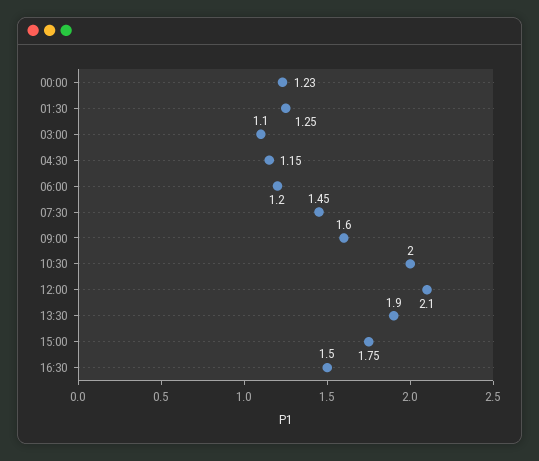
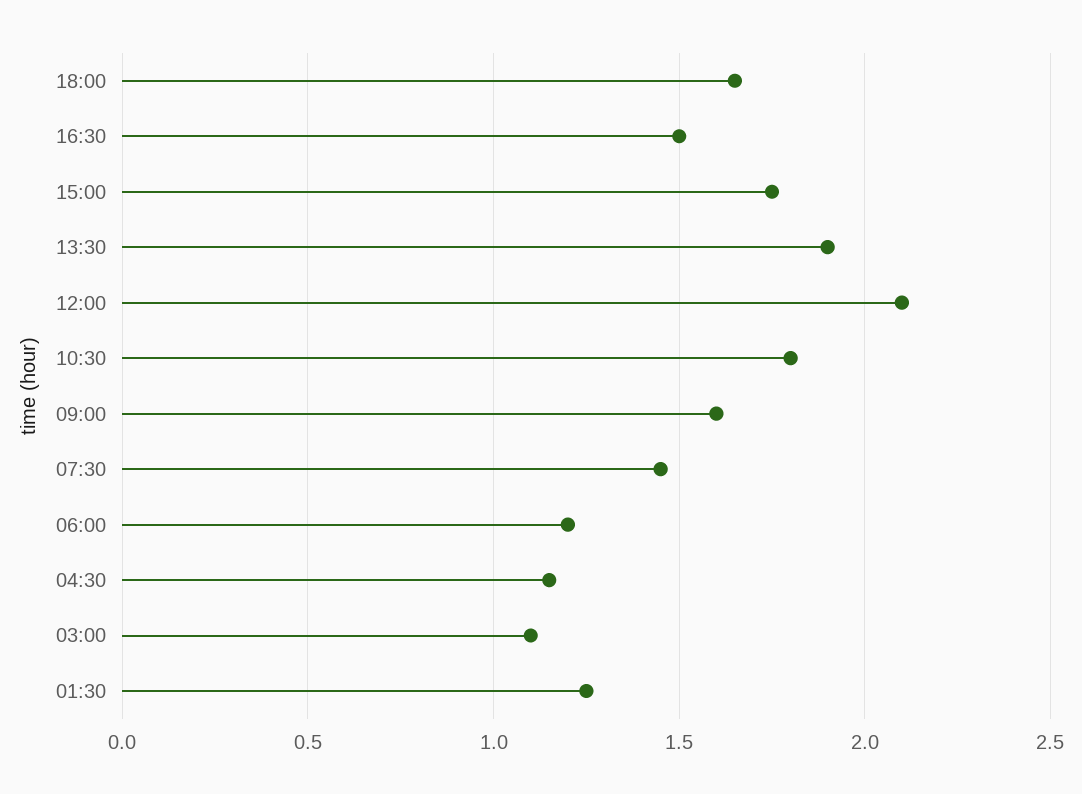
00:00: 1.23 -> none
10:30: 2 -> 1.8
18:00: none -> 1.65

